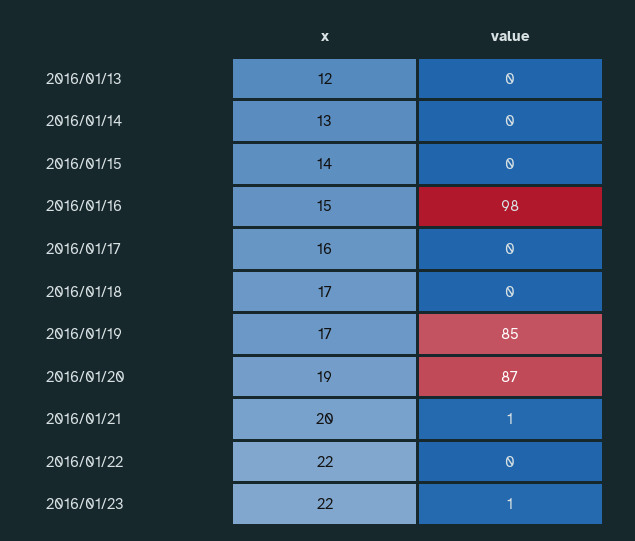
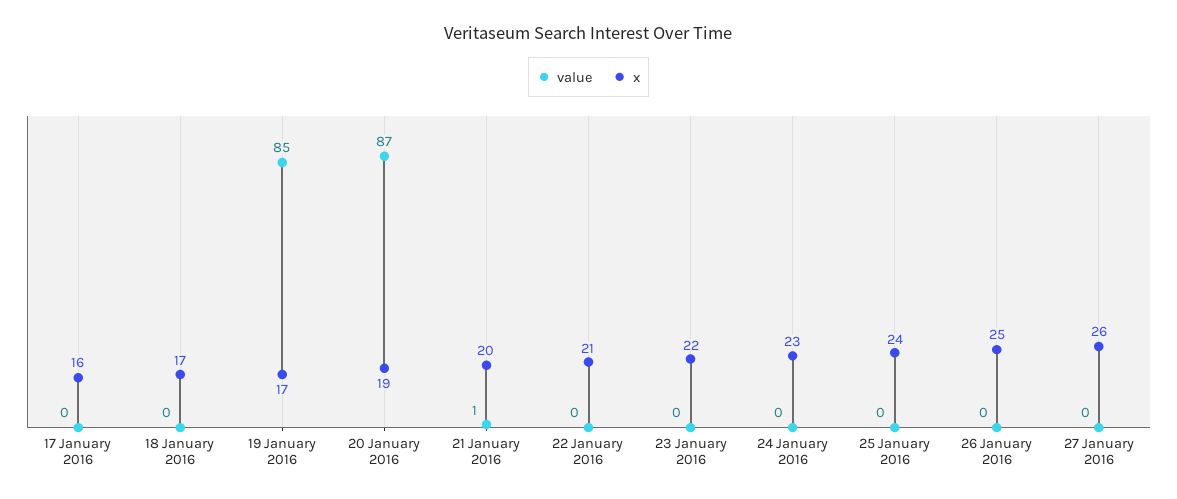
x, 2016/01/13: 12 -> none
value, 2016/01/13: 0 -> none
x, 2016/01/14: 13 -> none
value, 2016/01/14: 0 -> none
x, 2016/01/15: 14 -> none
value, 2016/01/15: 0 -> none
x, 2016/01/16: 15 -> none
value, 2016/01/16: 98 -> none
x, 2016/01/22: 22 -> 21
value, 2016/01/23: 1 -> 0
value, 24 January 2016: none -> 0
x, 24 January 2016: none -> 23
value, 25 January 2016: none -> 0
x, 25 January 2016: none -> 24
value, 26 January 2016: none -> 0
x, 26 January 2016: none -> 25
value, 27 January 2016: none -> 0
x, 27 January 2016: none -> 26

